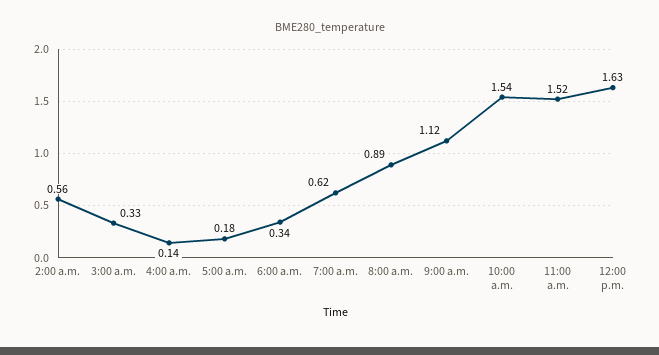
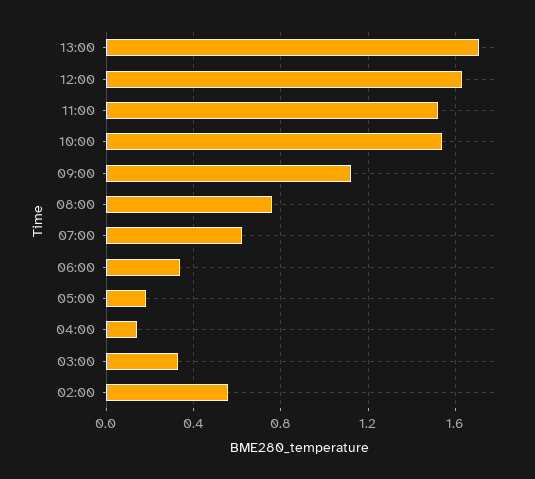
8:00 a.m.: 0.89 -> 0.75
13:00: none -> 1.7

